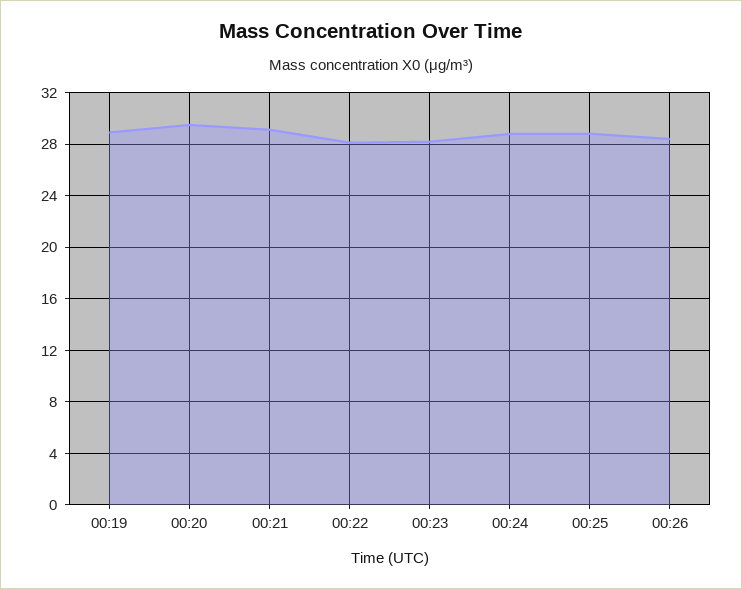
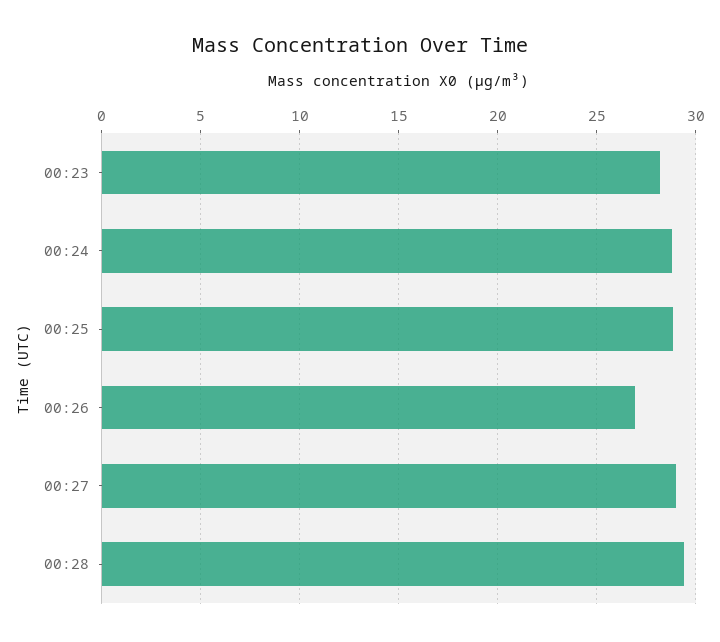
00:19: 29 -> none
00:20: 29.5 -> none
00:21: 29 -> none
00:22: 28 -> none
00:26: 28.5 -> 27
00:27: none -> 29
00:28: none -> 29.5

